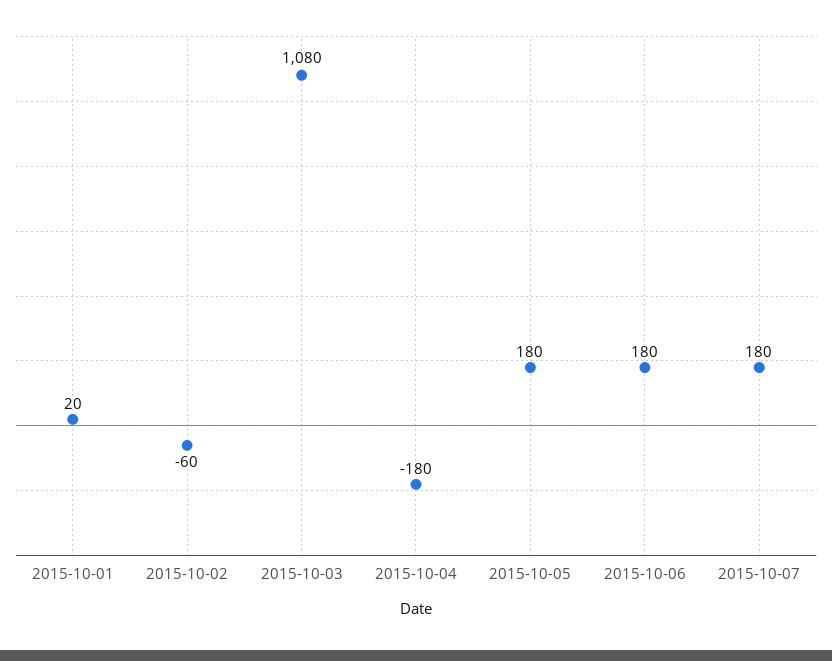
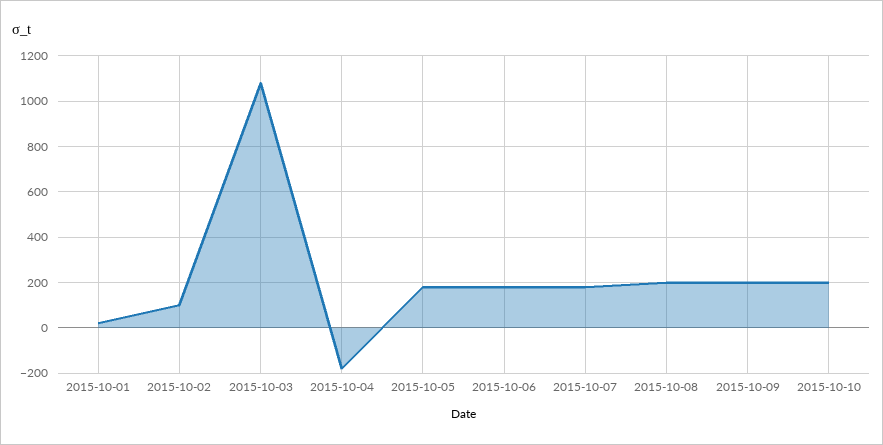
2015-10-02: -60 -> 100
2015-10-08: none -> 200
2015-10-09: none -> 200
2015-10-10: none -> 200

